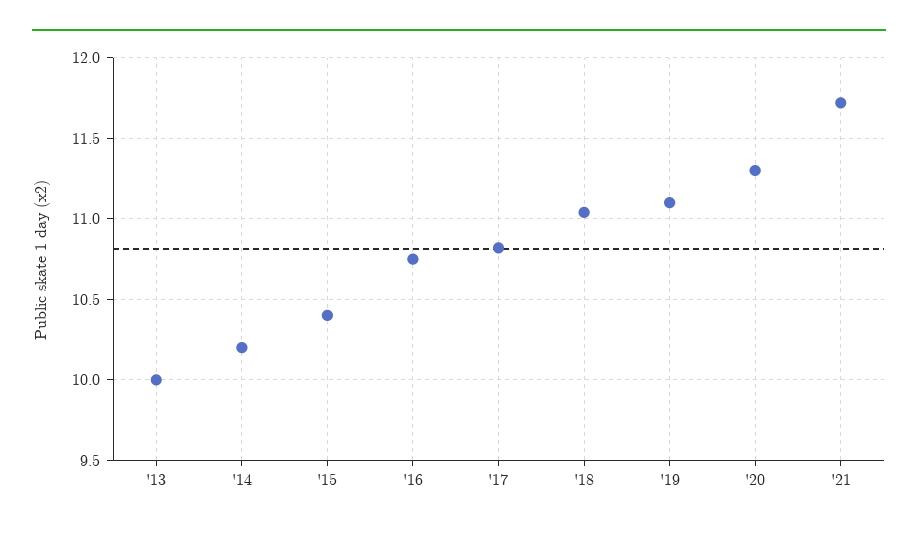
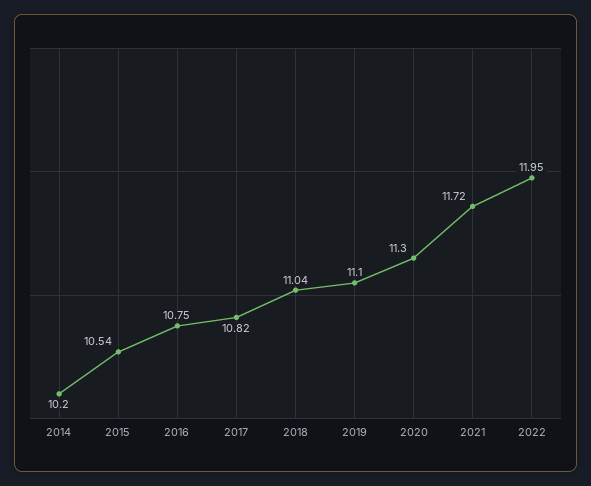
'13: 10 -> none
'15: 10.4 -> 10.54
2022: none -> 11.95

